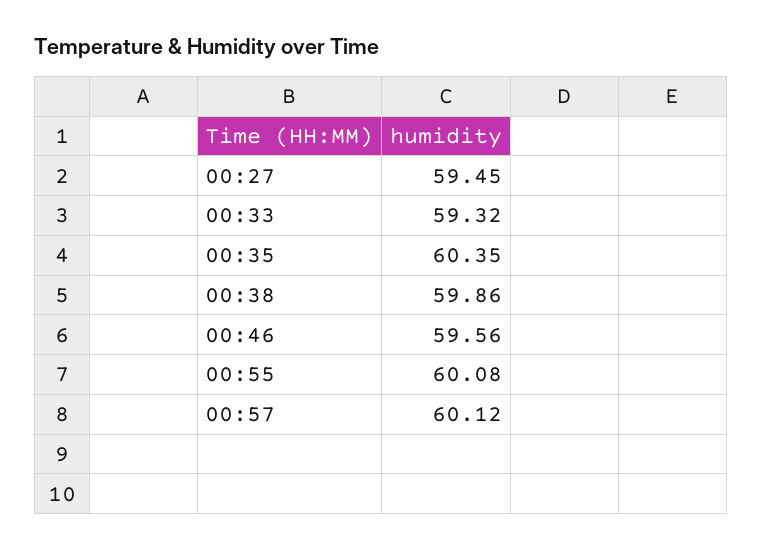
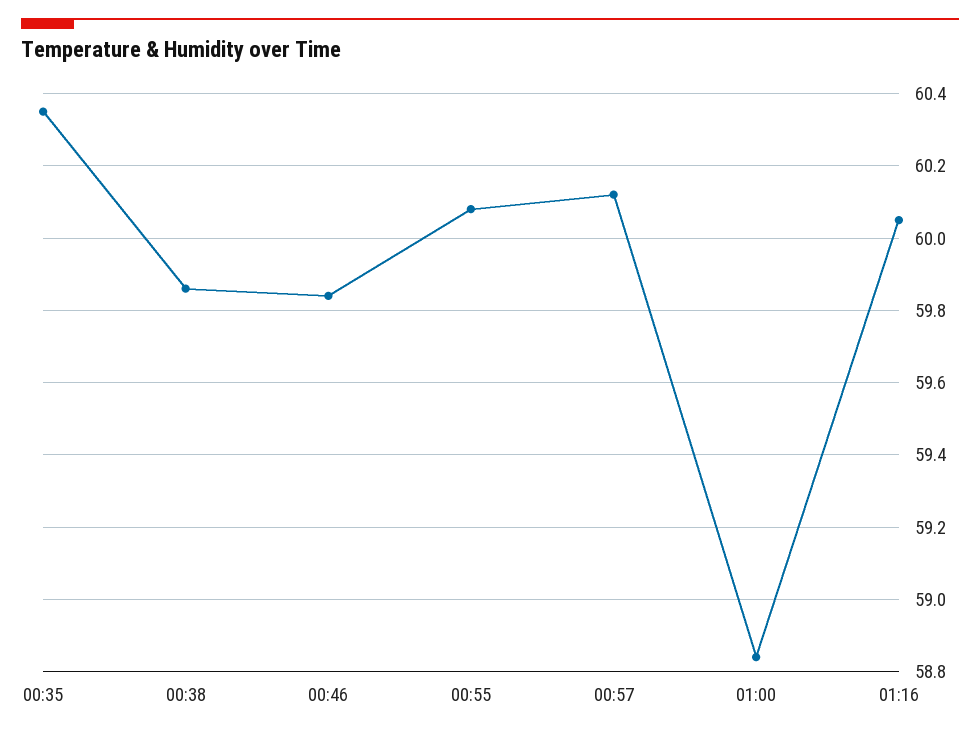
00:27: 59.45 -> none
00:33: 59.32 -> none
00:46: 59.56 -> 59.85
01:00: none -> 58.85
01:16: none -> 60.05

